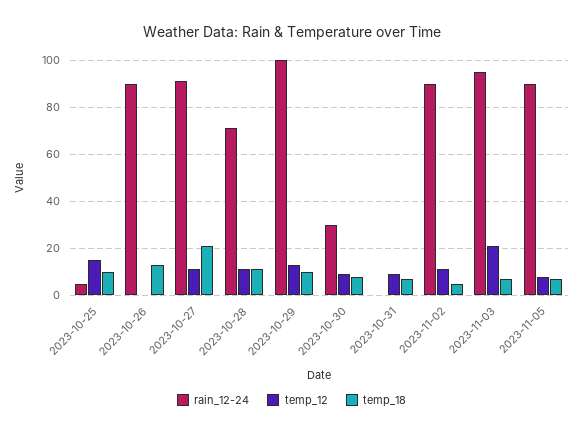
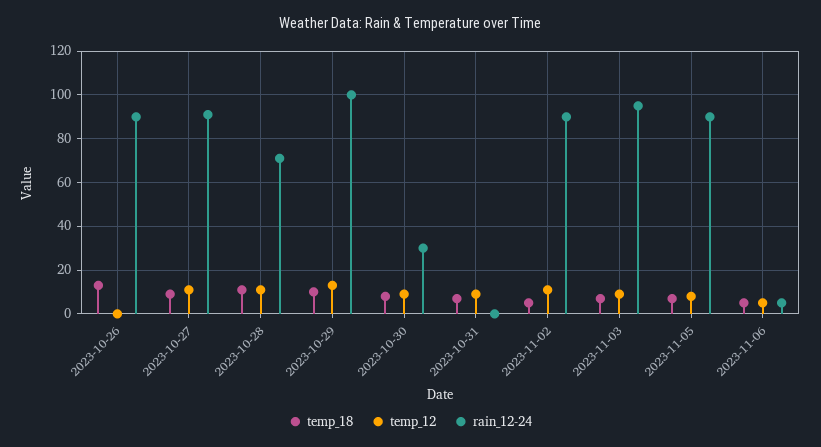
rain_12-24, 2023-10-25: 5 -> none
temp_12, 2023-10-25: 15 -> none
temp_18, 2023-10-25: 10 -> none
temp_18, 2023-10-27: 20 -> 10
temp_12, 2023-11-03: 20 -> 10
temp_18, 2023-11-06: none -> 5
temp_12, 2023-11-06: none -> 5
rain_12-24, 2023-11-06: none -> 5

